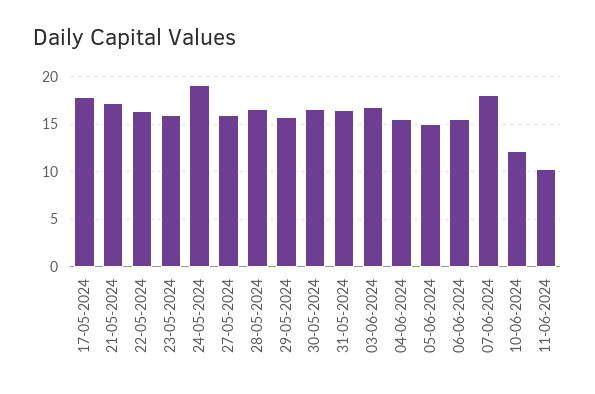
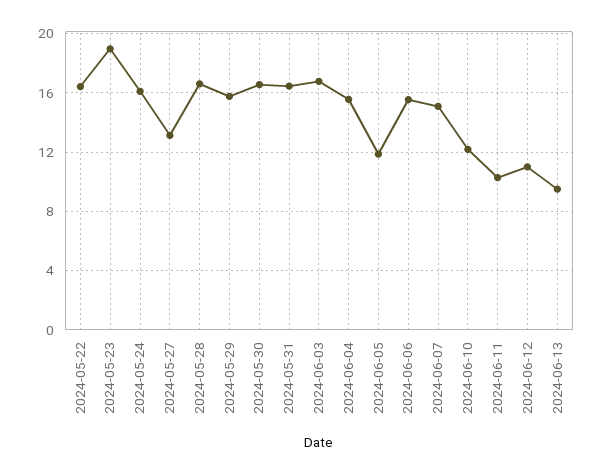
17-05-2024: 18 -> none
21-05-2024: 17 -> none
23-05-2024: 16 -> 19
24-05-2024: 19 -> 16
27-05-2024: 16 -> 13
05-06-2024: 15 -> 12
07-06-2024: 18 -> 15
2024-06-12: none -> 11
2024-06-13: none -> 9.5

